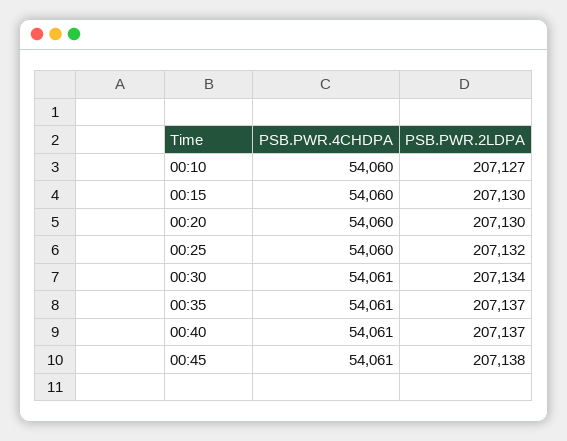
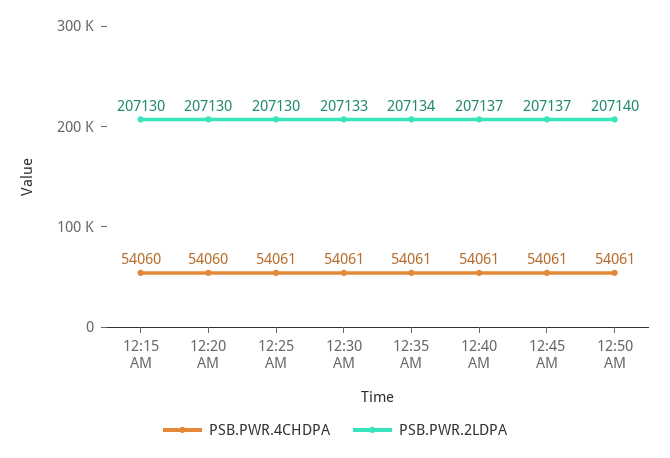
PSB.PWR.4CHDPA, 00:10: 54060 -> none
PSB.PWR.2LDPA, 00:10: 207127 -> none
PSB.PWR.4CHDPA, 00:25: 54060 -> 54061
PSB.PWR.2LDPA, 00:25: 207132 -> 207130
PSB.PWR.2LDPA, 00:30: 207134 -> 207133
PSB.PWR.2LDPA, 00:35: 207137 -> 207134
PSB.PWR.2LDPA, 00:45: 207138 -> 207137
PSB.PWR.4CHDPA, 12:50 AM: none -> 54061
PSB.PWR.2LDPA, 12:50 AM: none -> 207140

